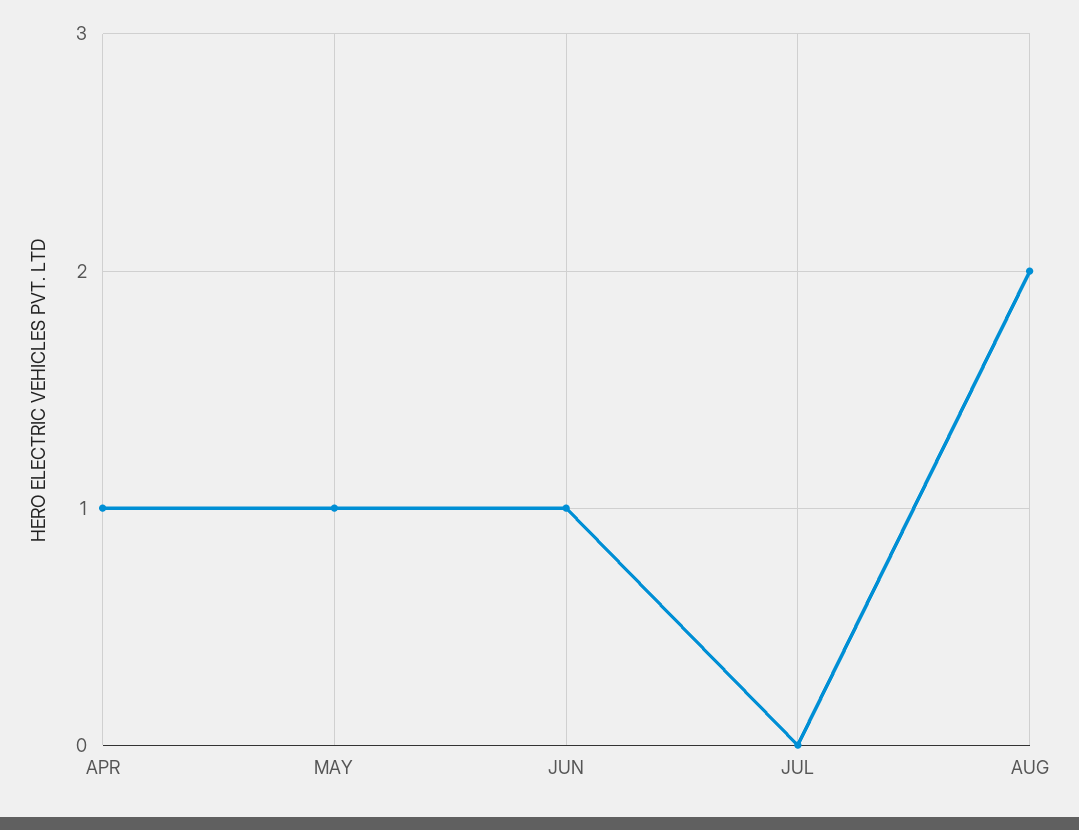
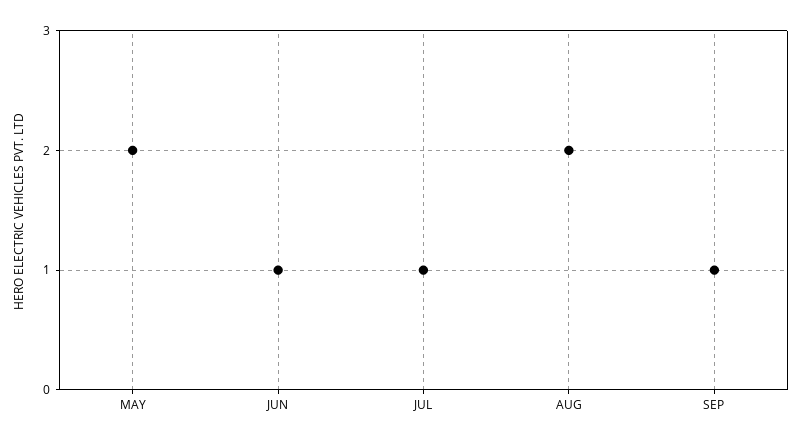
APR: 1 -> none
MAY: 1 -> 2
JUL: 0 -> 1
SEP: none -> 1

